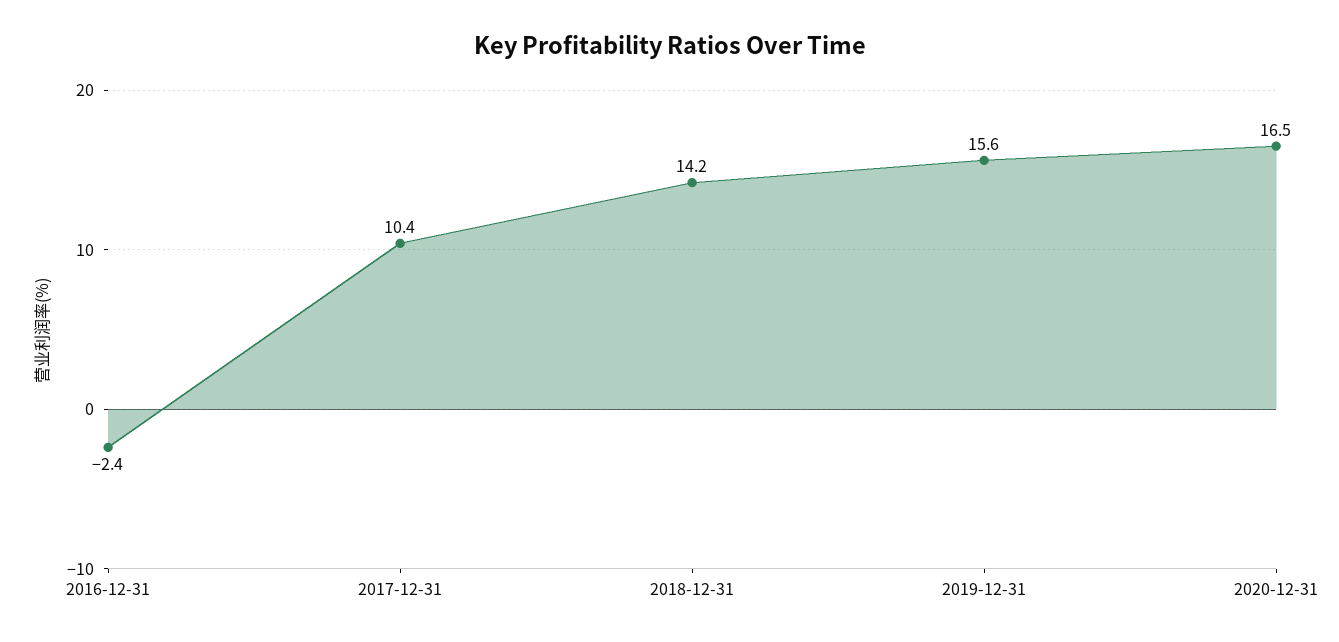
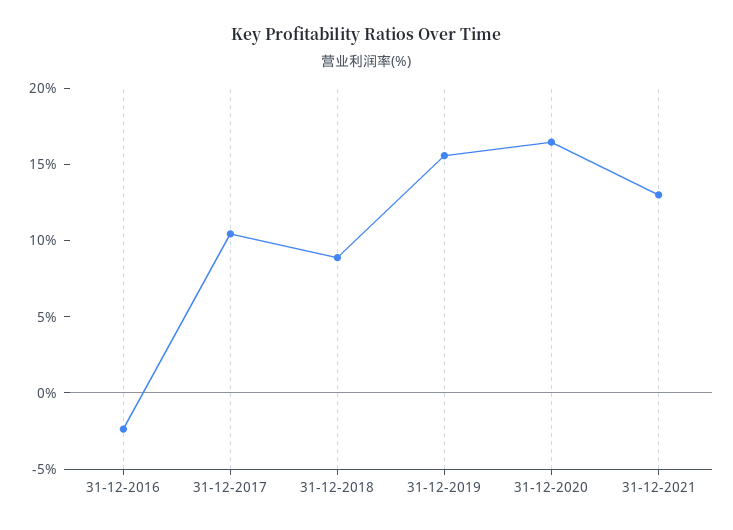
2018-12-31: 14.2 -> 9
31-12-2021: none -> 13

